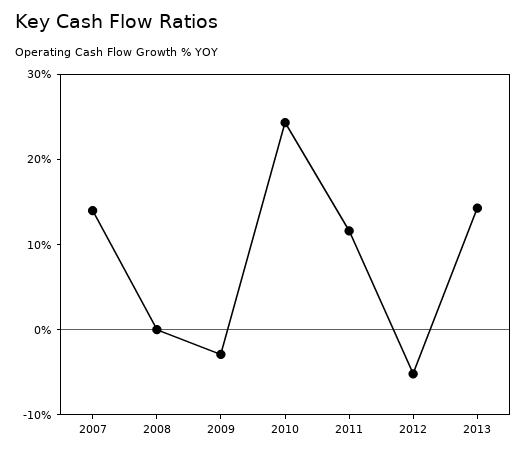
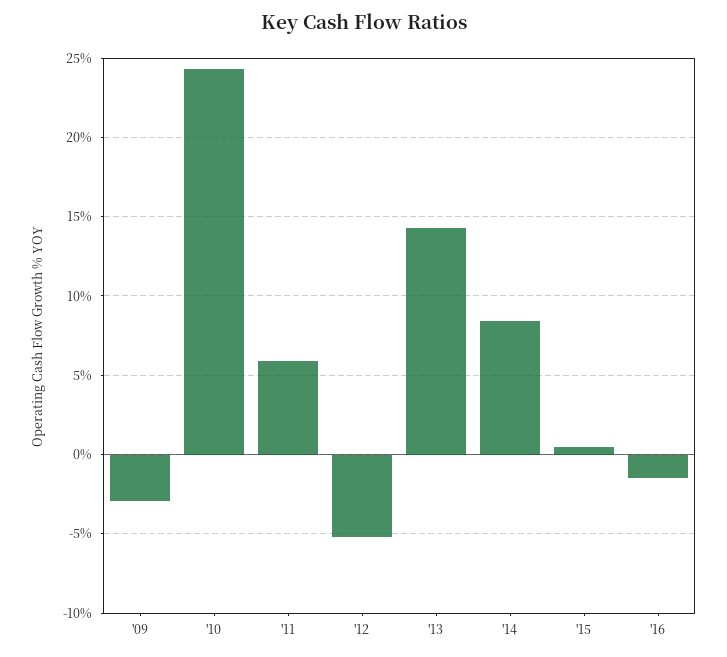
2007: 14 -> none
2008: 0 -> none
2011: 12 -> 6
'14: none -> 8.5
'15: none -> 0.5
'16: none -> -1.5

